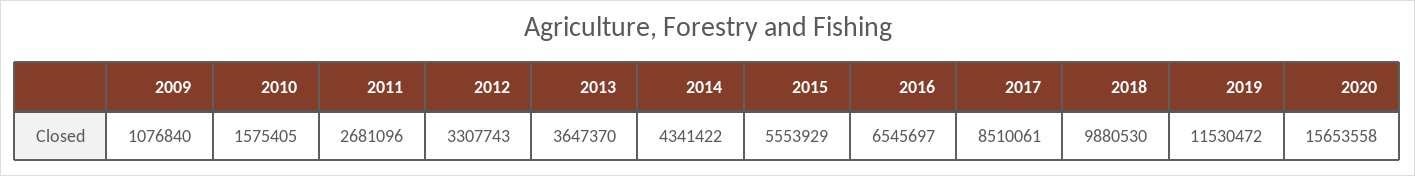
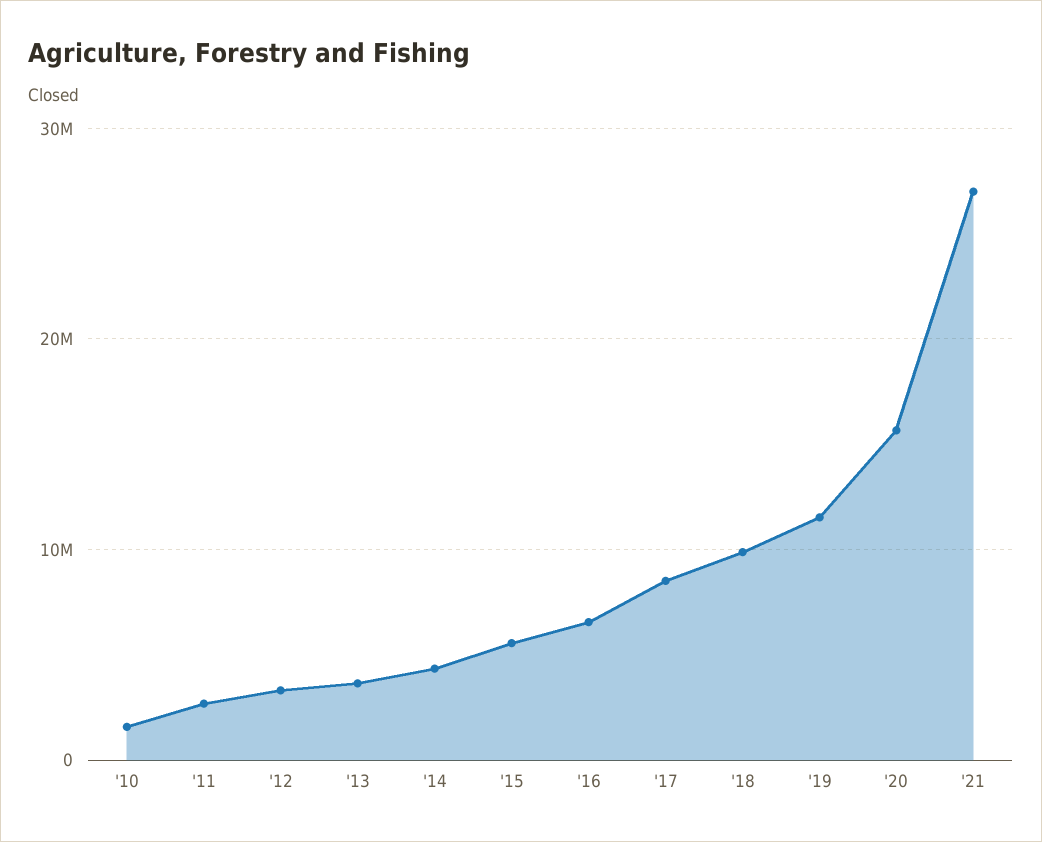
2009: 1076840 -> none
'21: none -> 27000000

